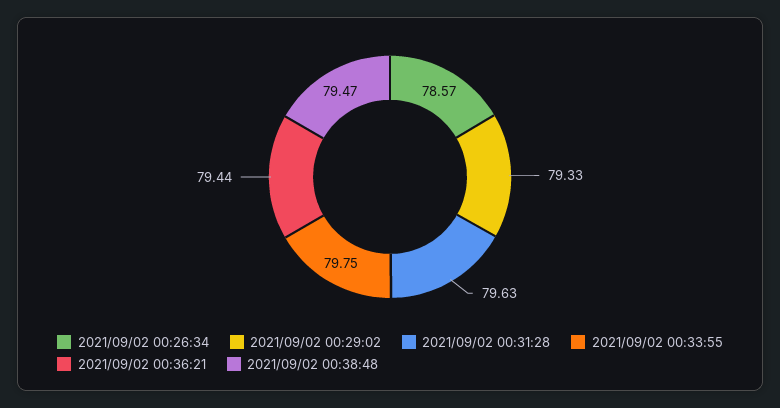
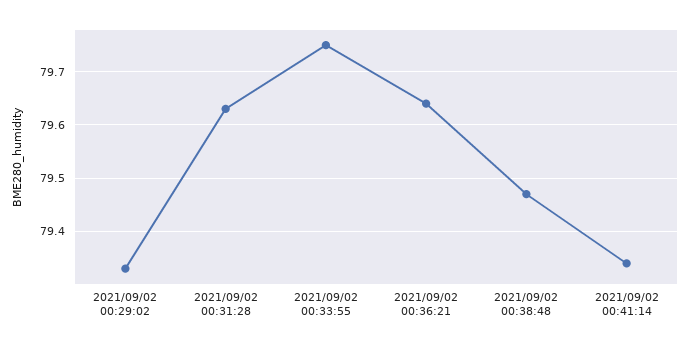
2021/09/02 00:26:34: 78.57 -> none
2021/09/02 00:36:21: 79.44 -> 79.65
2021/09/02 00:41:14: none -> 79.35

